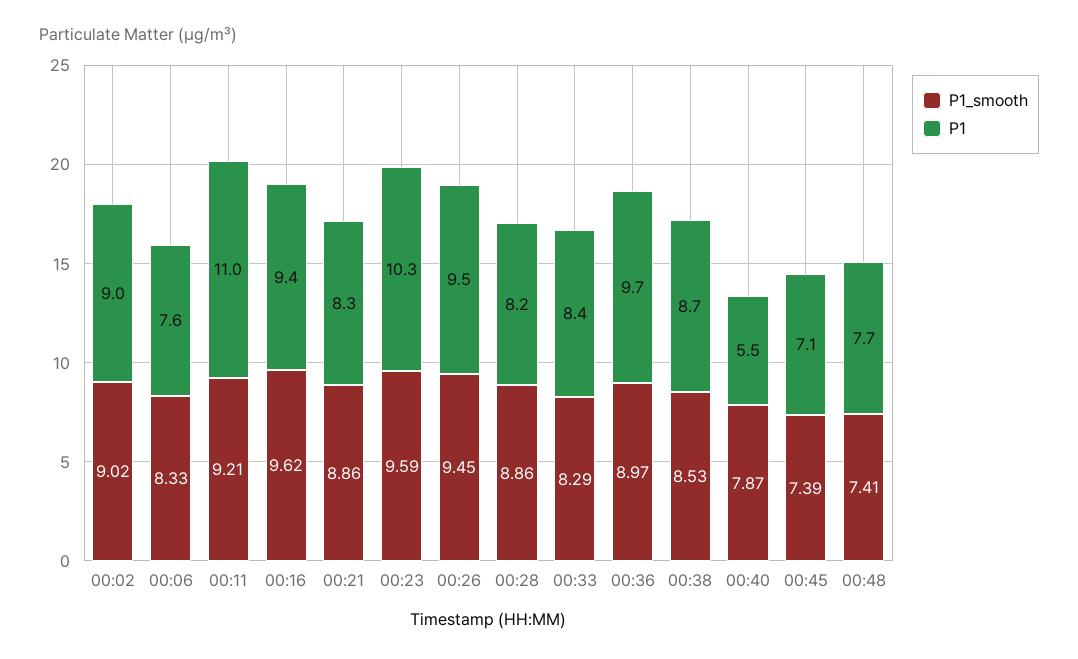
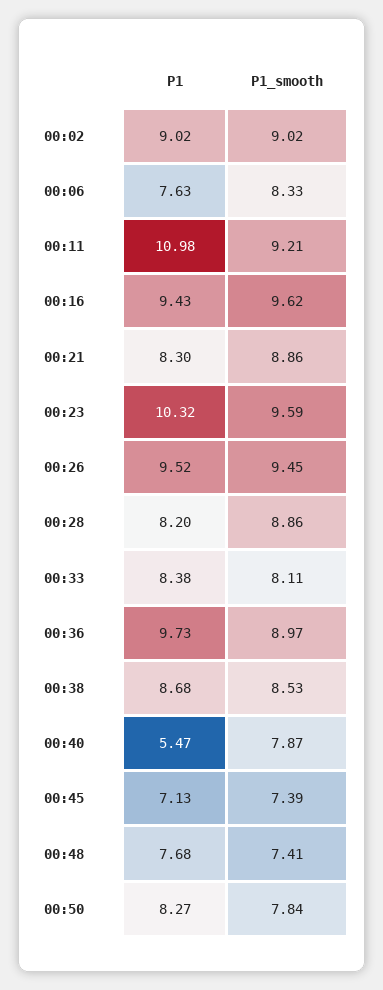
P1_smooth, 00:33: 8.29 -> 8.11
P1, 00:50: none -> 8.27
P1_smooth, 00:50: none -> 7.84

